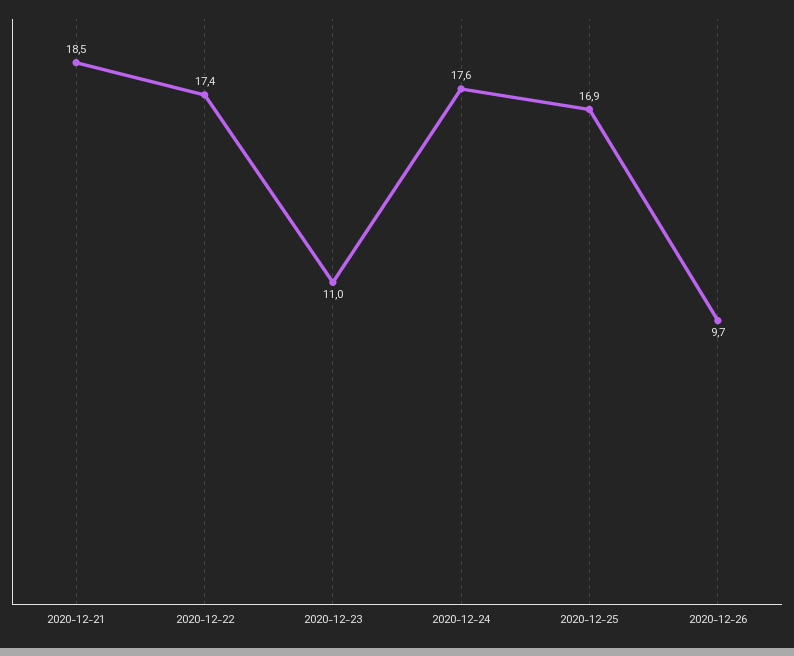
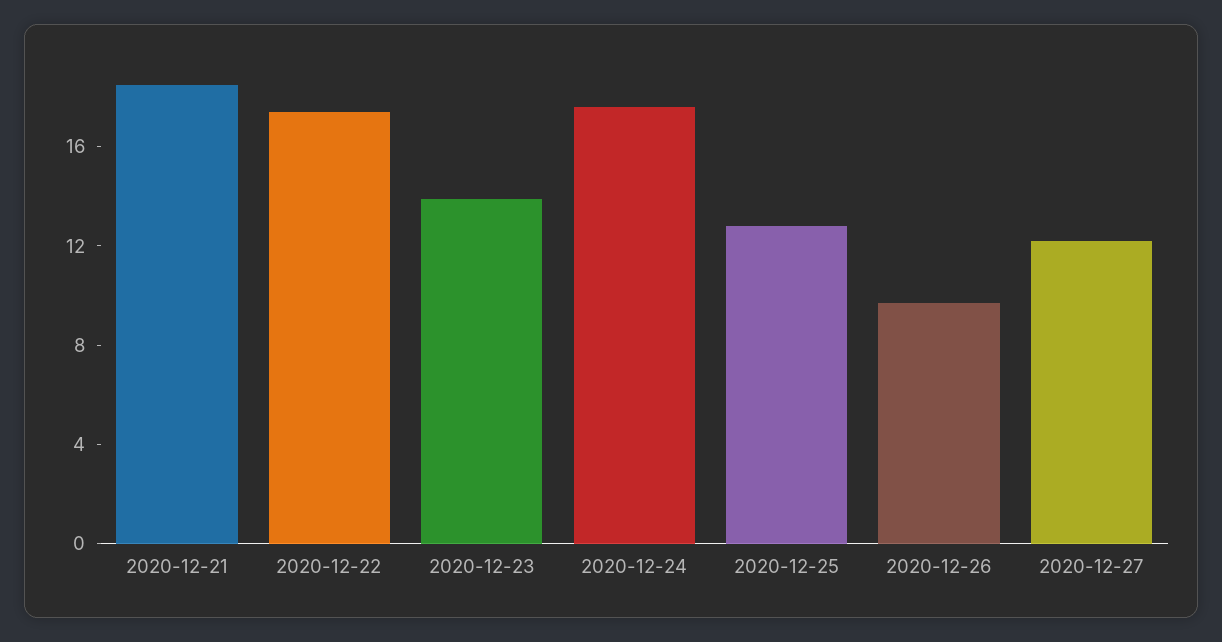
2020-12-23: 11 -> 14
2020-12-25: 16.9 -> 13
2020-12-27: none -> 12

